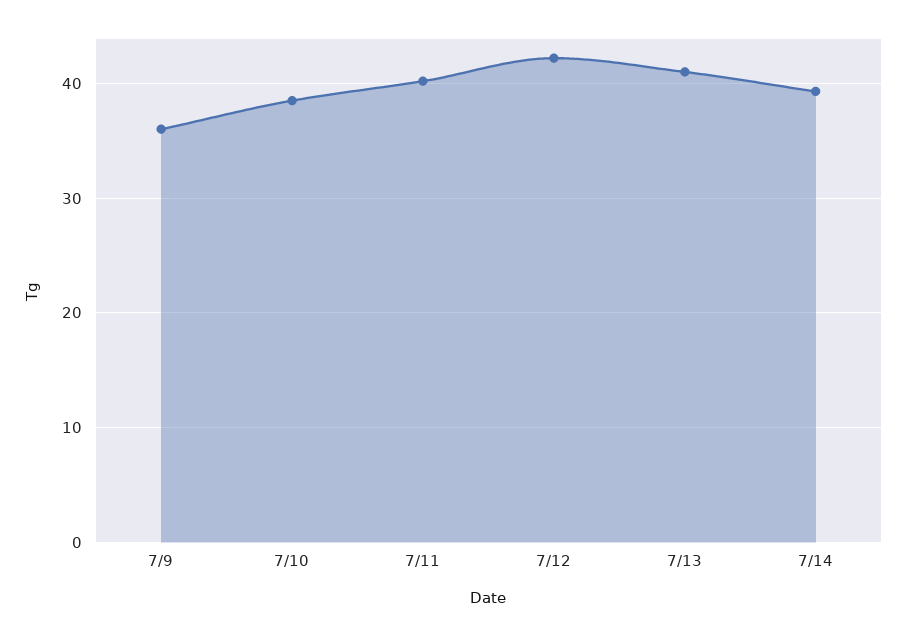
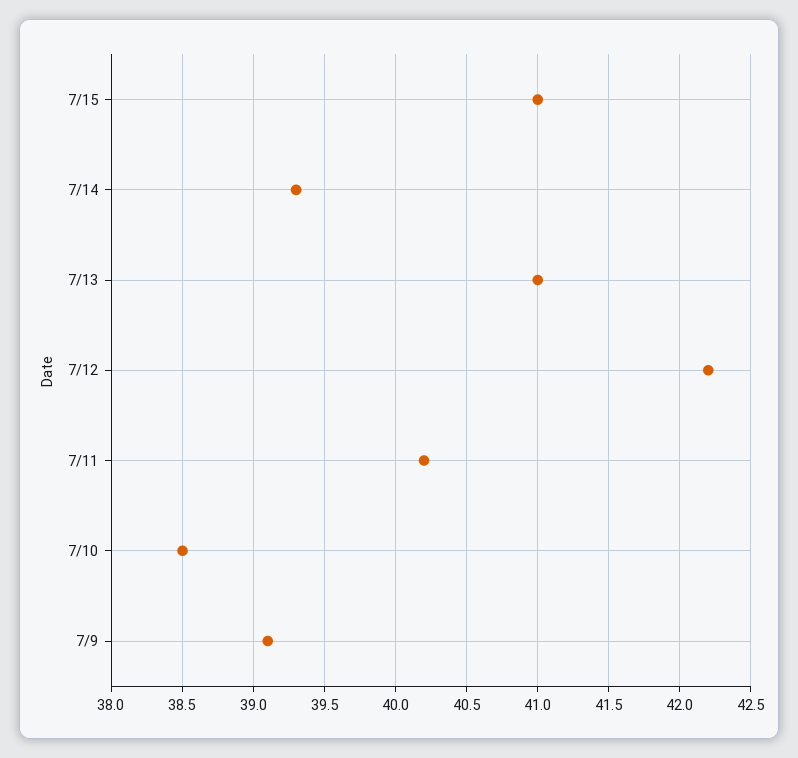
7/9: 36 -> 39.1
7/15: none -> 41

